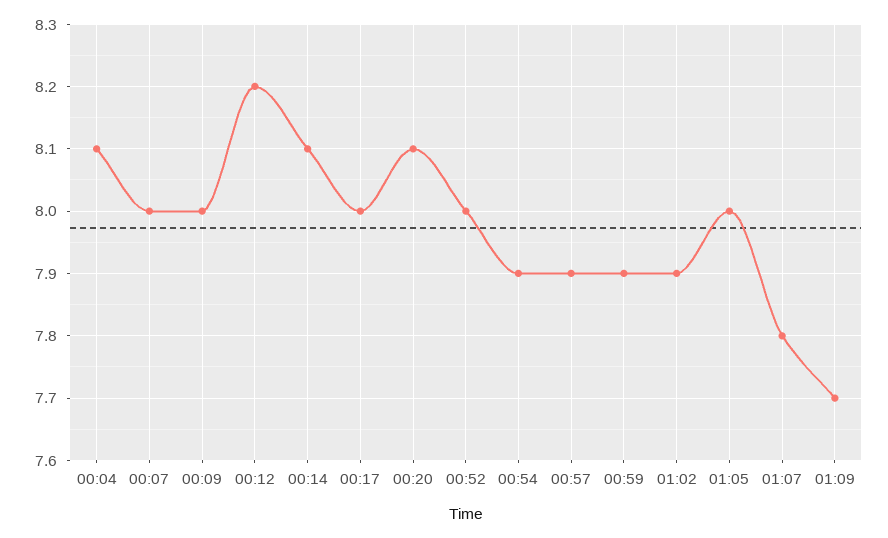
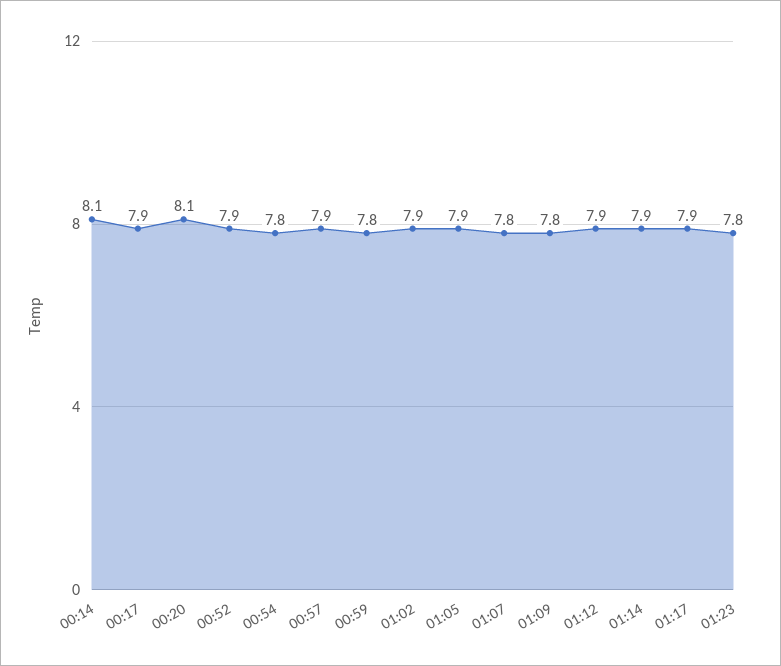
00:04: 8.1 -> none
00:07: 8 -> none
00:09: 8 -> none
00:12: 8.2 -> none
00:17: 8 -> 7.9
00:52: 8 -> 7.9
00:54: 7.9 -> 7.8
00:59: 7.9 -> 7.8
01:05: 8 -> 7.9
01:09: 7.7 -> 7.8
01:12: none -> 7.9
01:14: none -> 7.9
01:17: none -> 7.9
01:23: none -> 7.8

